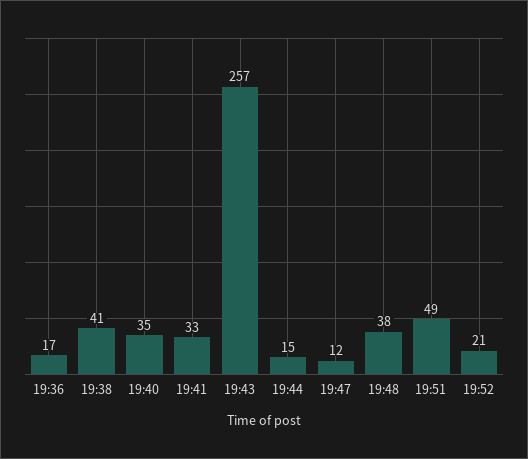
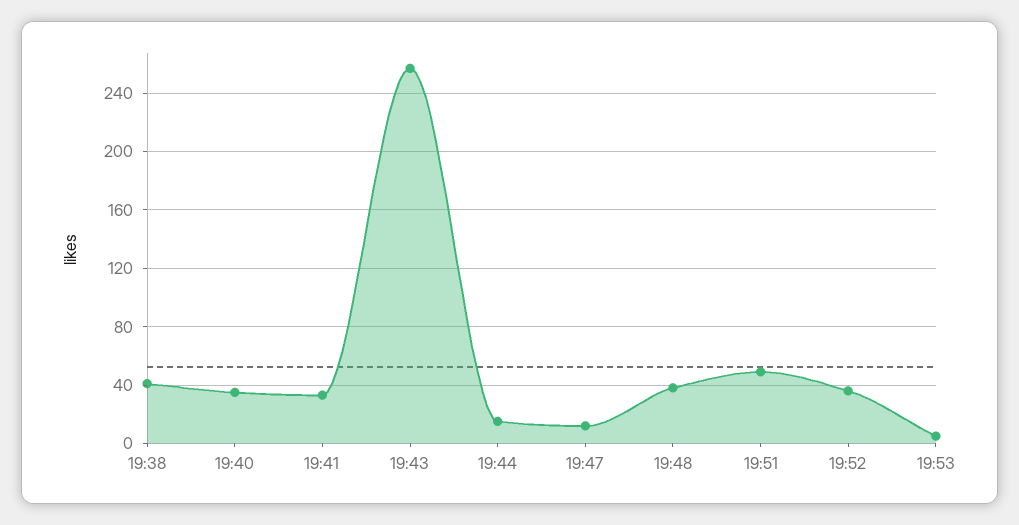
19:36: 17 -> none
19:52: 21 -> 35
19:53: none -> 5

